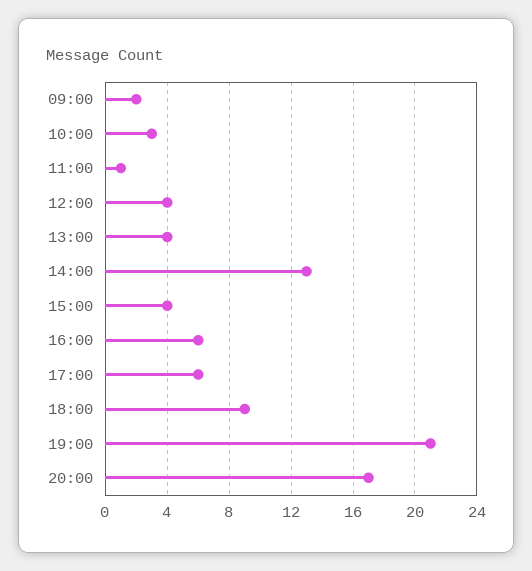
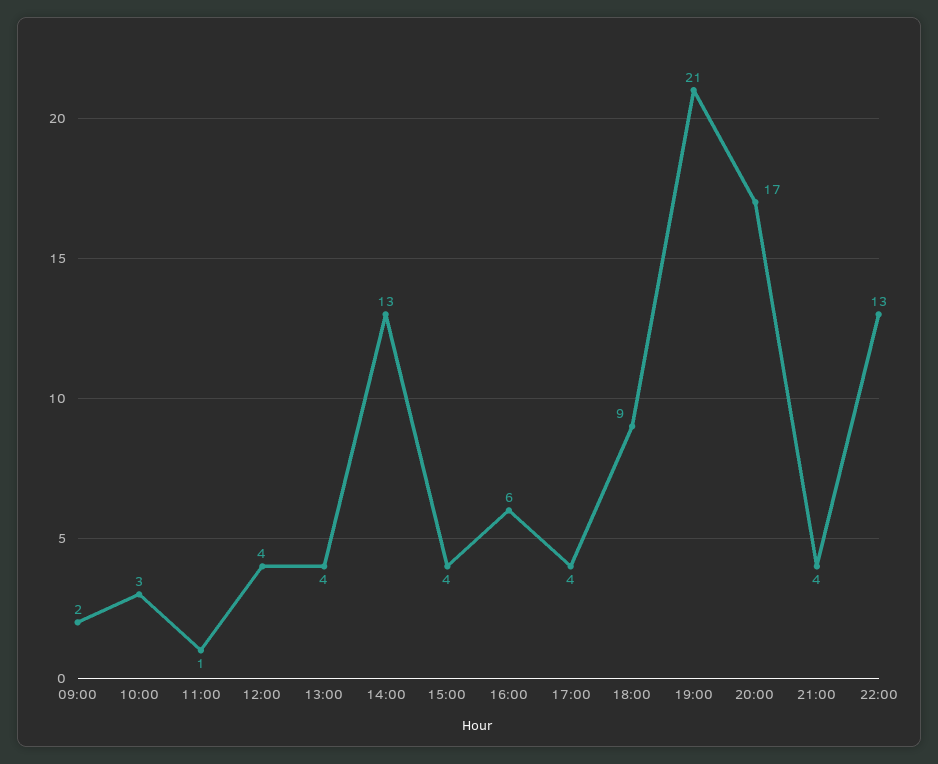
17:00: 6 -> 4
21:00: none -> 4
22:00: none -> 13

